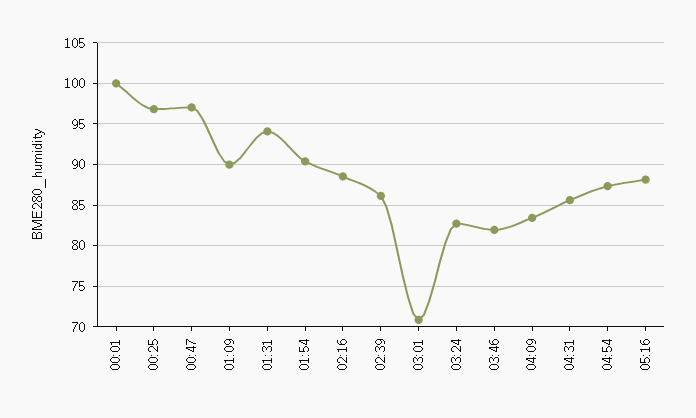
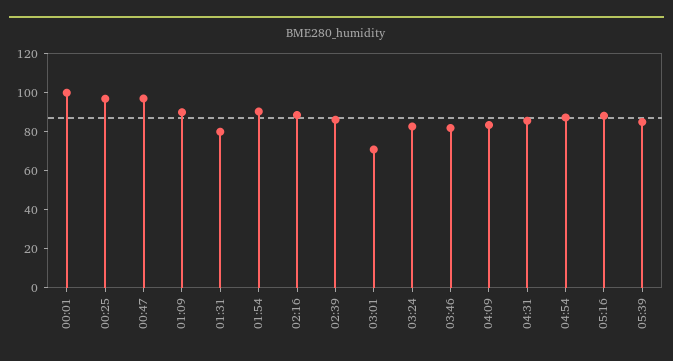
01:31: 94 -> 80
05:39: none -> 85

